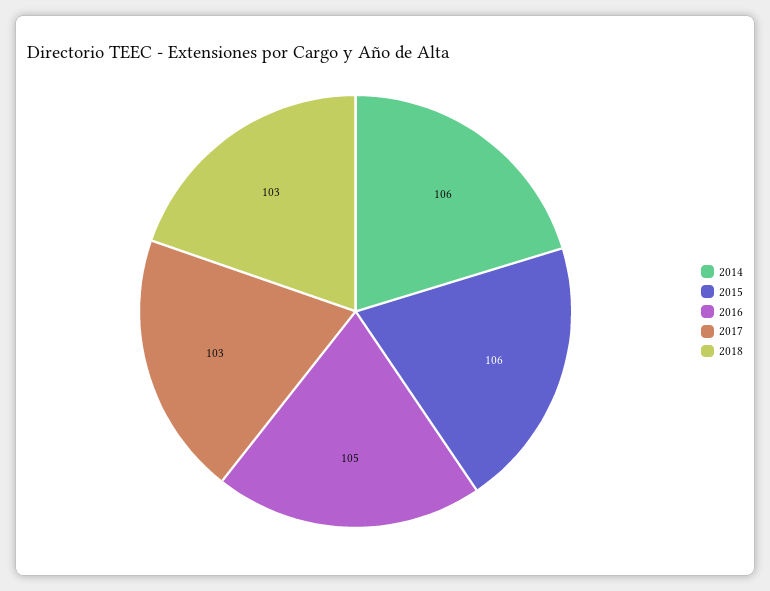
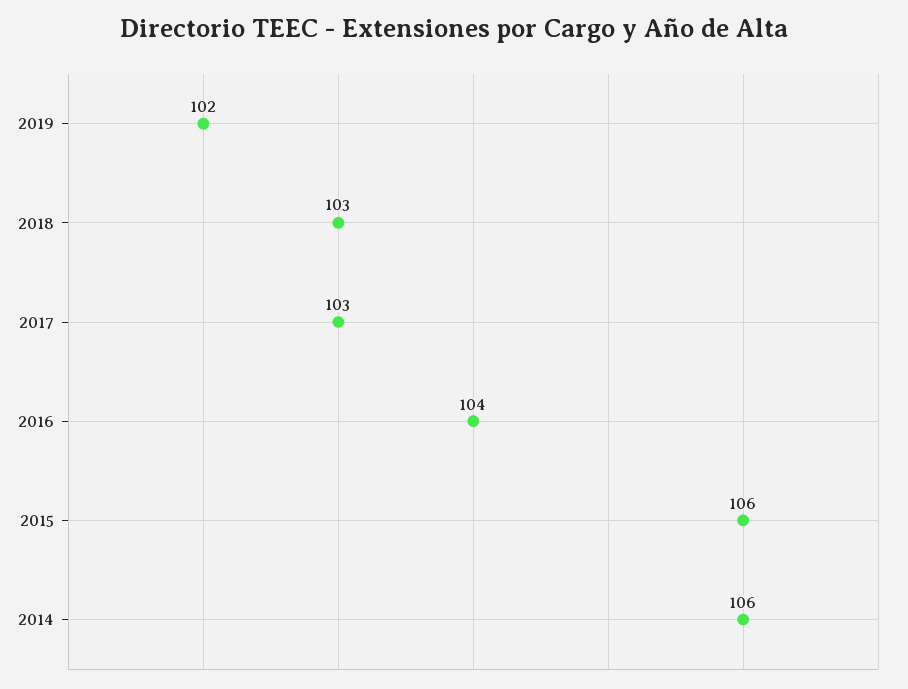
2016: 105 -> 104
2019: none -> 102

